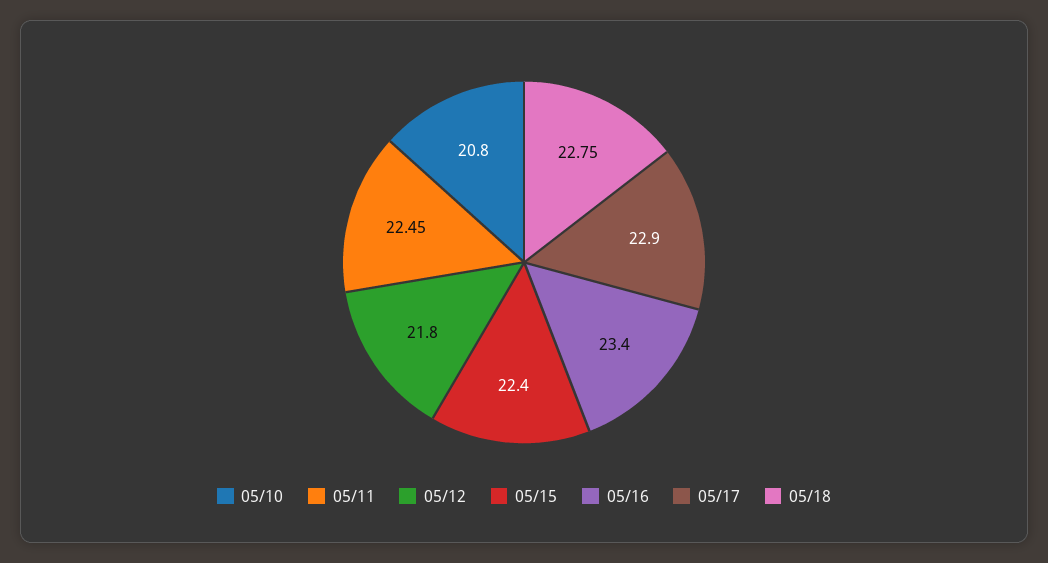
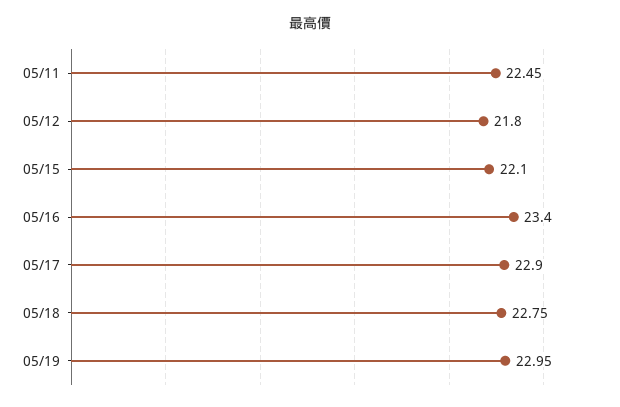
05/10: 20.8 -> none
05/15: 22.4 -> 22.1
05/19: none -> 22.95

